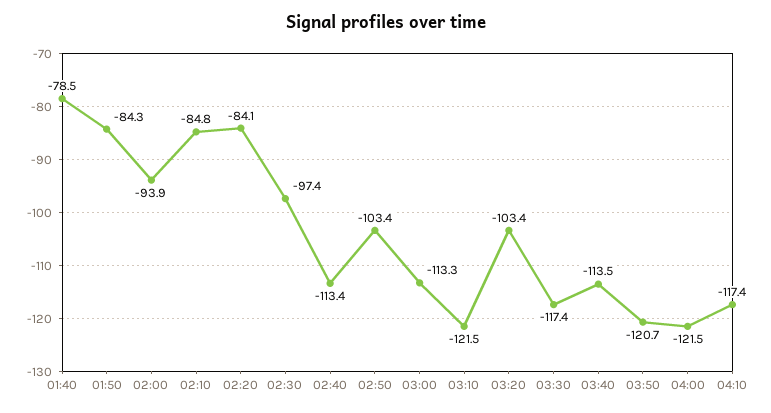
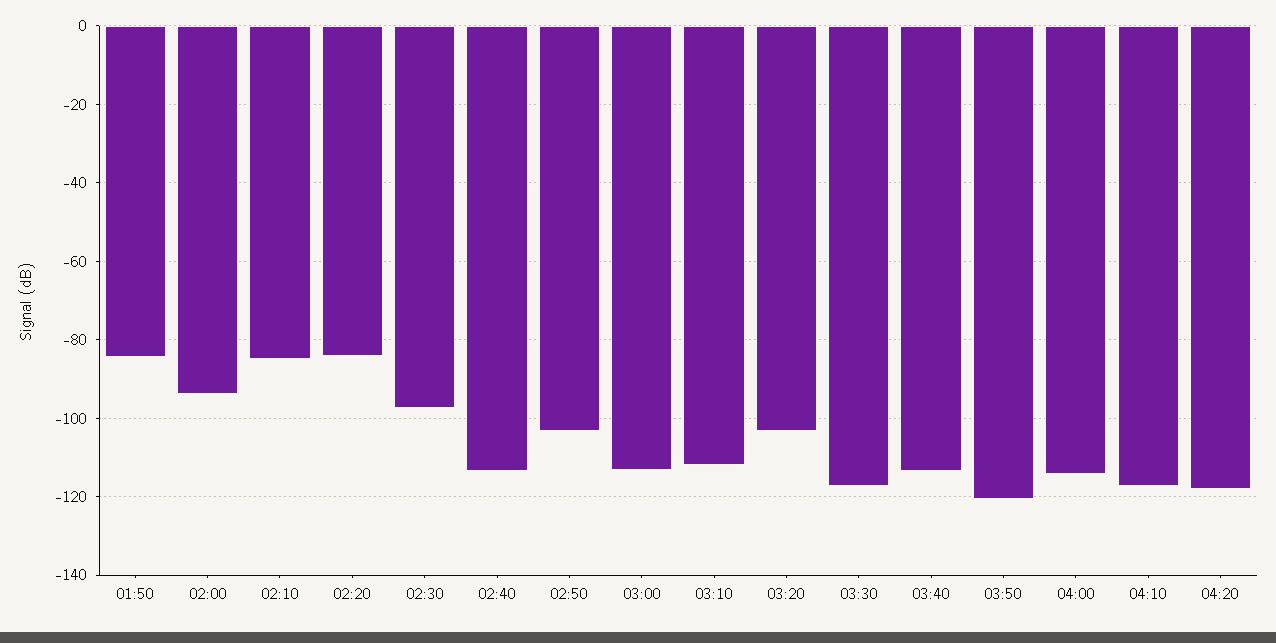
01:40: -78.5 -> none
03:10: -121.5 -> -112
04:00: -121.5 -> -114
04:20: none -> -118

